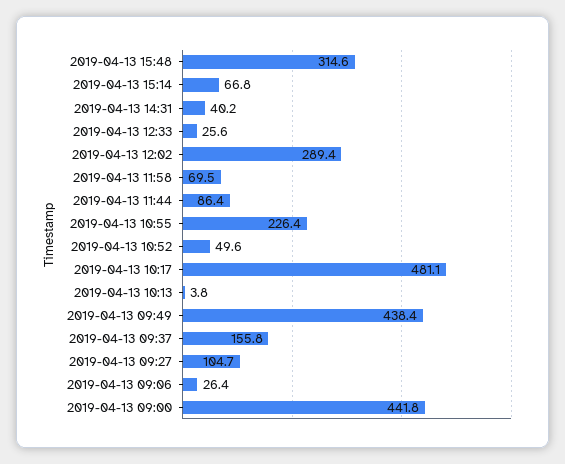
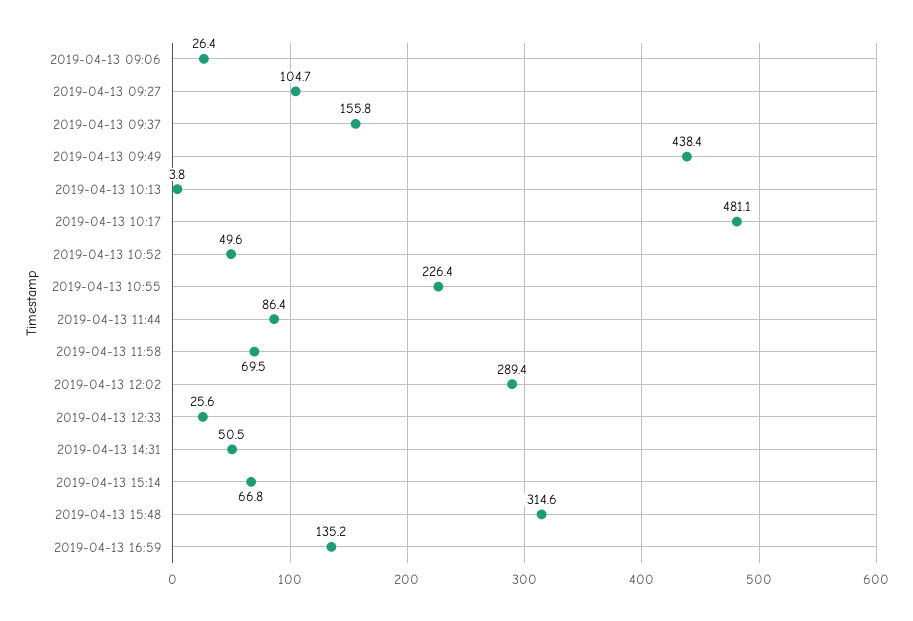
2019-04-13 14:31: 40.2 -> 50.5
2019-04-13 09:00: 441.8 -> none
2019-04-13 16:59: none -> 135.2

